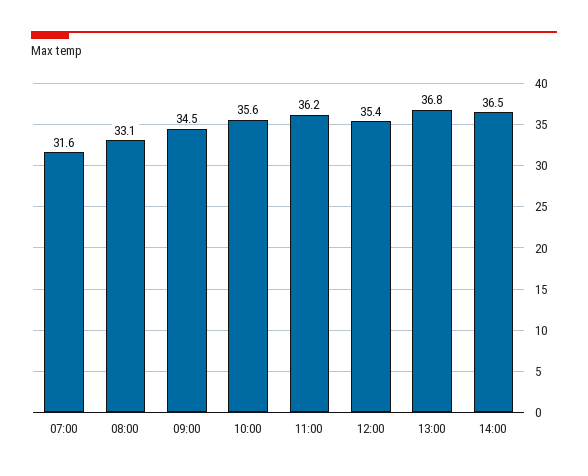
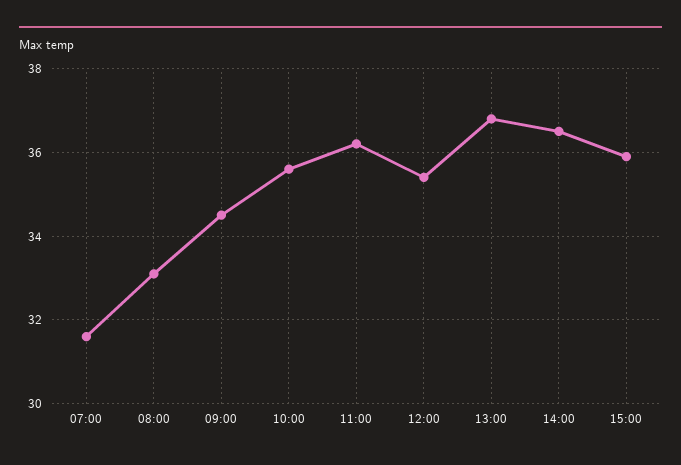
15:00: none -> 36

